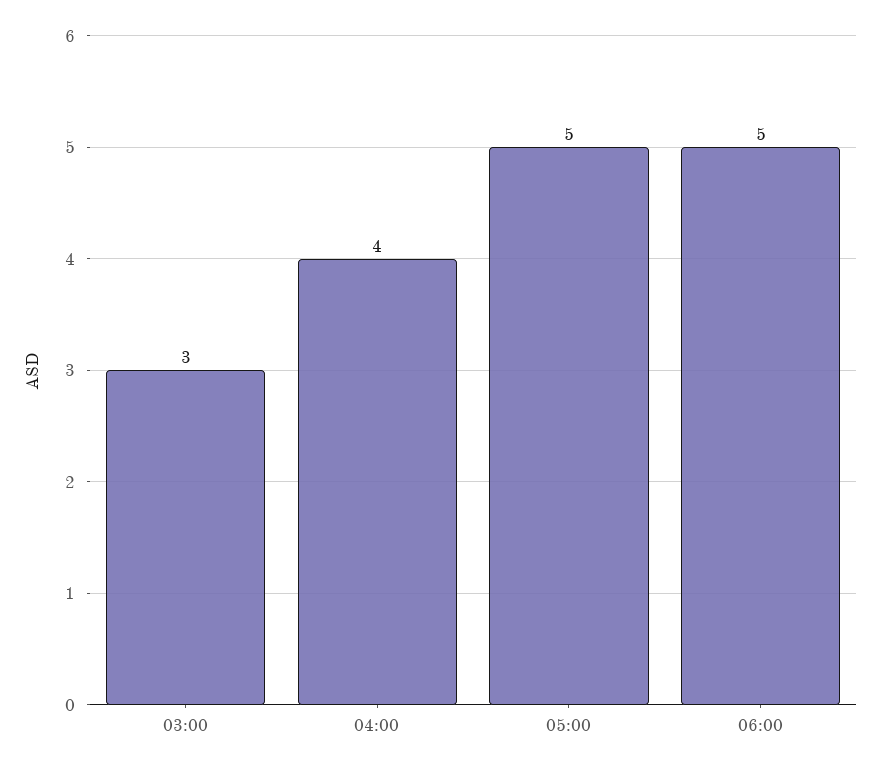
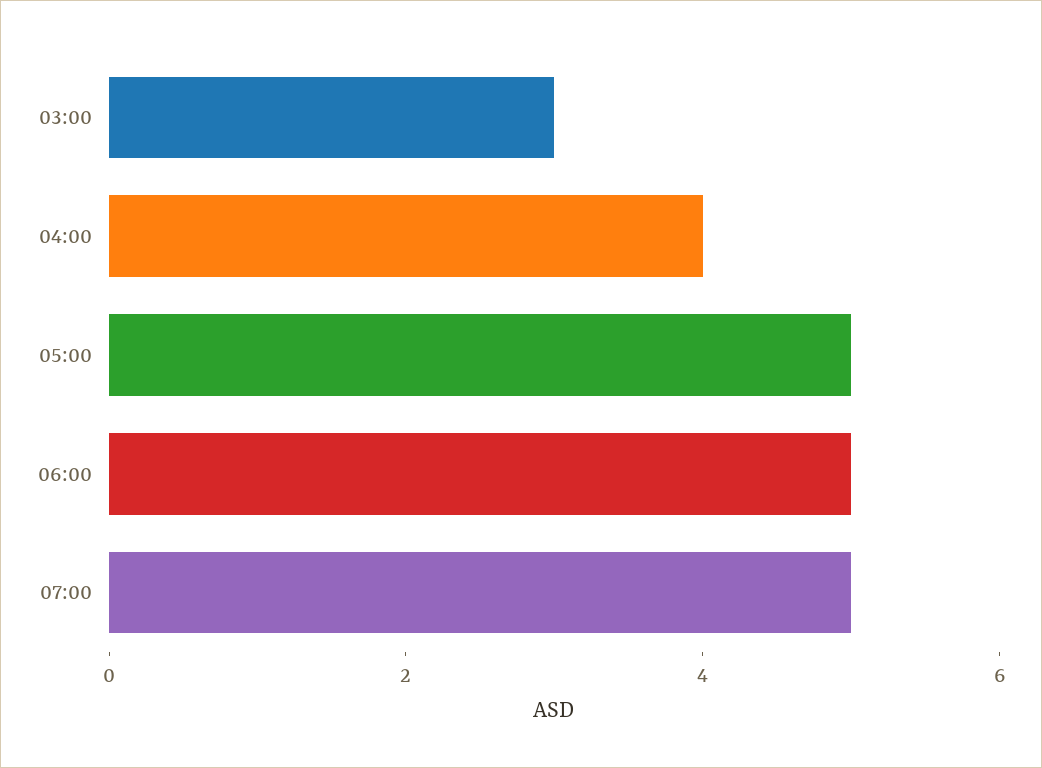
07:00: none -> 5

